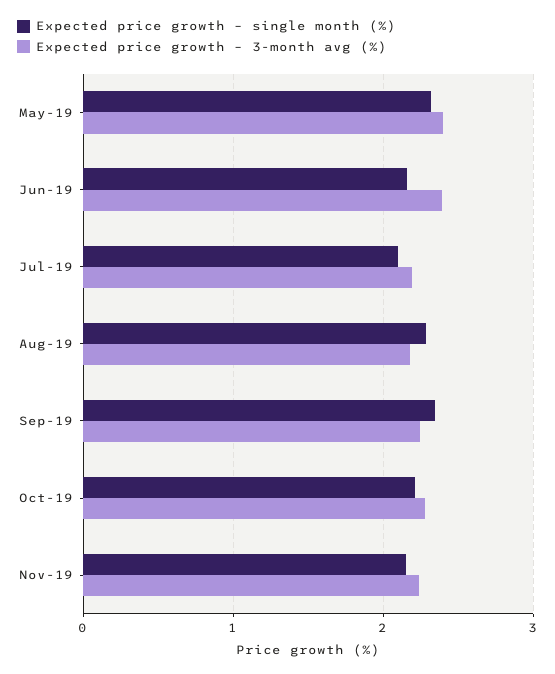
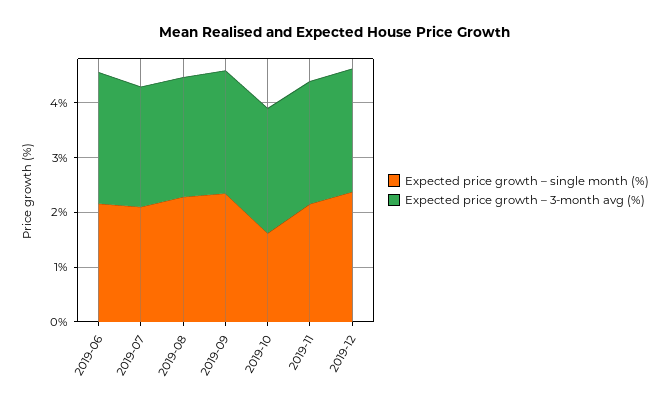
Expected price growth – single month (%), May-19: 2.3 -> none
Expected price growth – 3-month avg (%), May-19: 2.4 -> none
Expected price growth – single month (%), Oct-19: 2.2 -> 1.6
Expected price growth – single month (%), 2019-12: none -> 2.4
Expected price growth – 3-month avg (%), 2019-12: none -> 2.2

